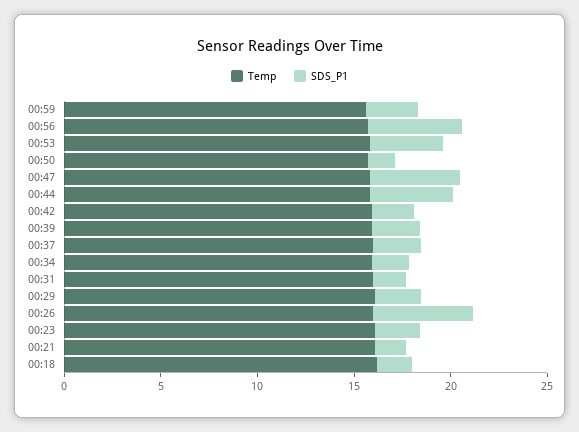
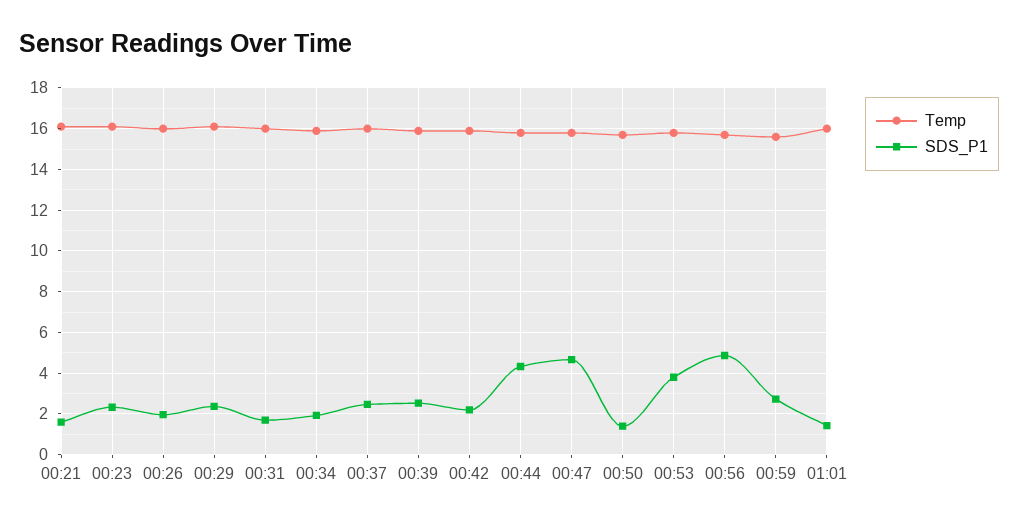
SDS_P1, 00:26: 5 -> 2
Temp, 00:18: 16 -> none
SDS_P1, 00:18: 2 -> none
Temp, 01:01: none -> 16
SDS_P1, 01:01: none -> 1.5

